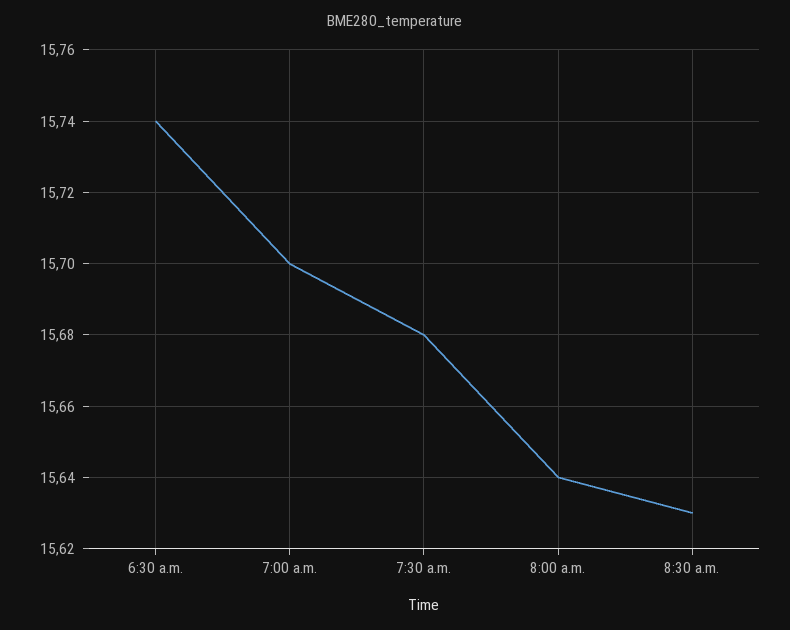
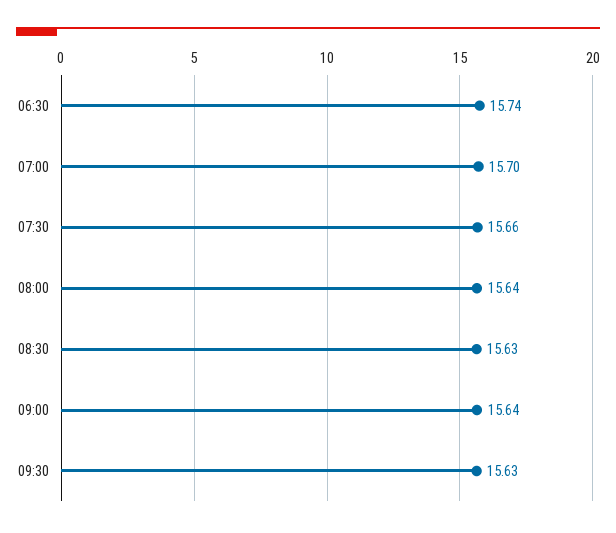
7:30 a.m.: 15.68 -> 15.66
09:00: none -> 15.64
09:30: none -> 15.63

